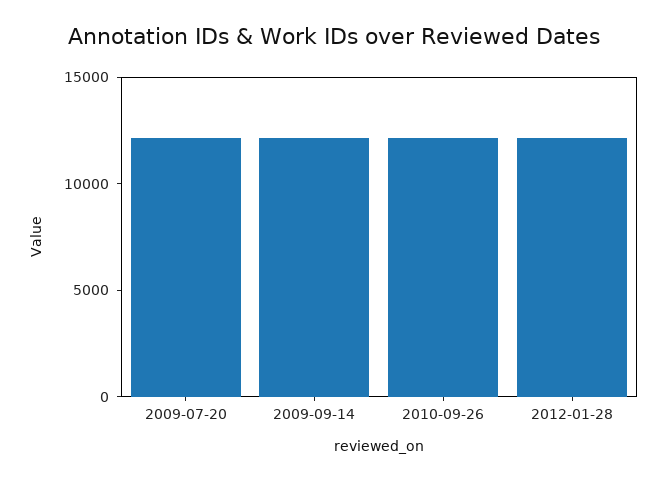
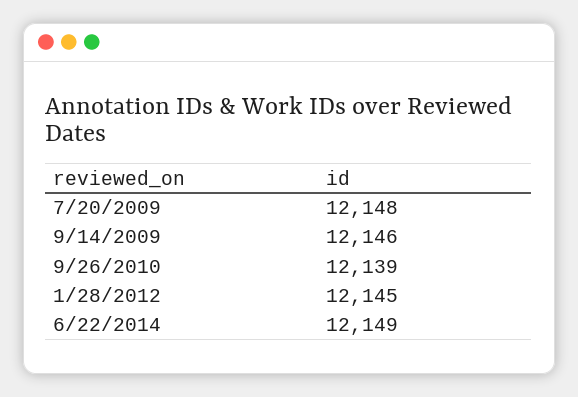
6/22/2014: none -> 12149

